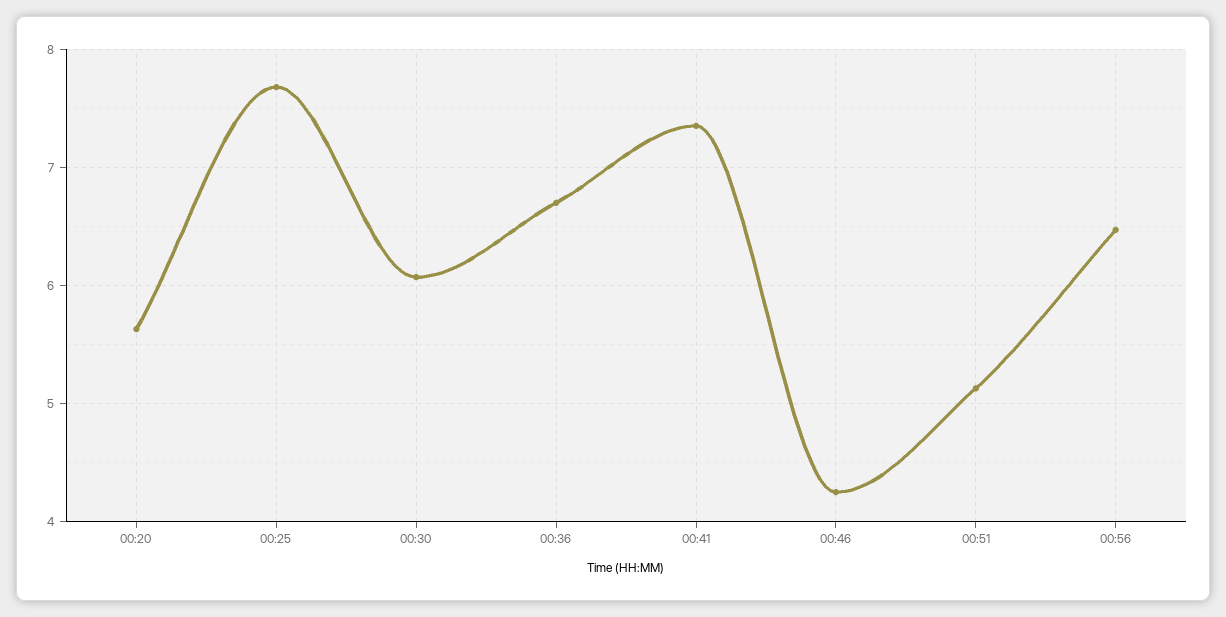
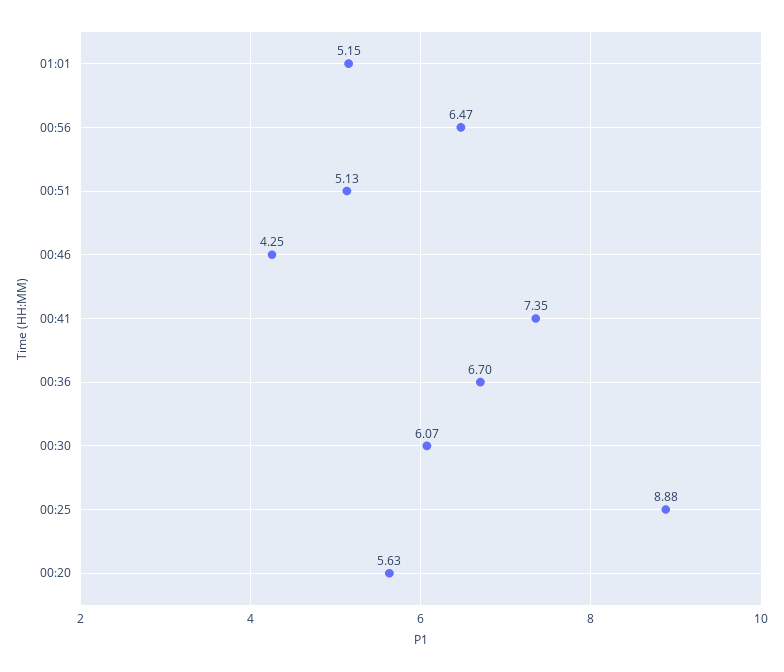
00:25: 7.7 -> 8.88
01:01: none -> 5.15

